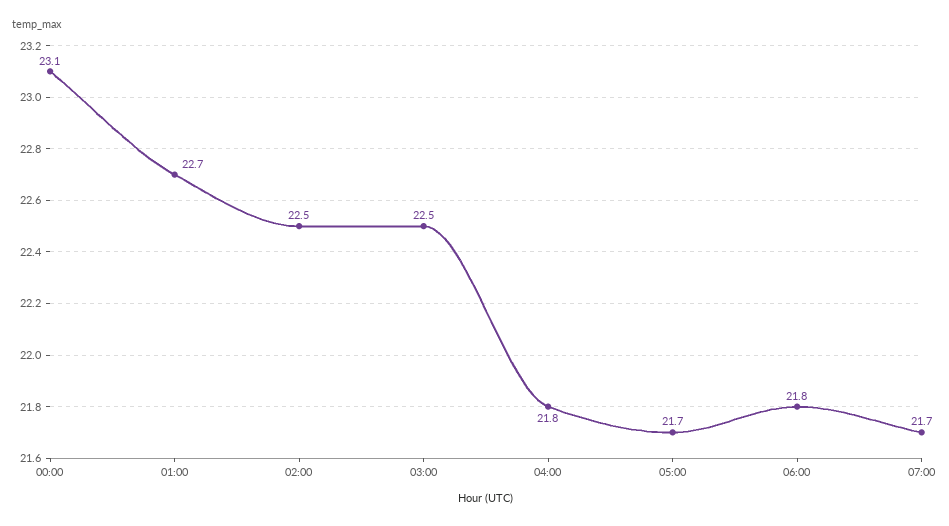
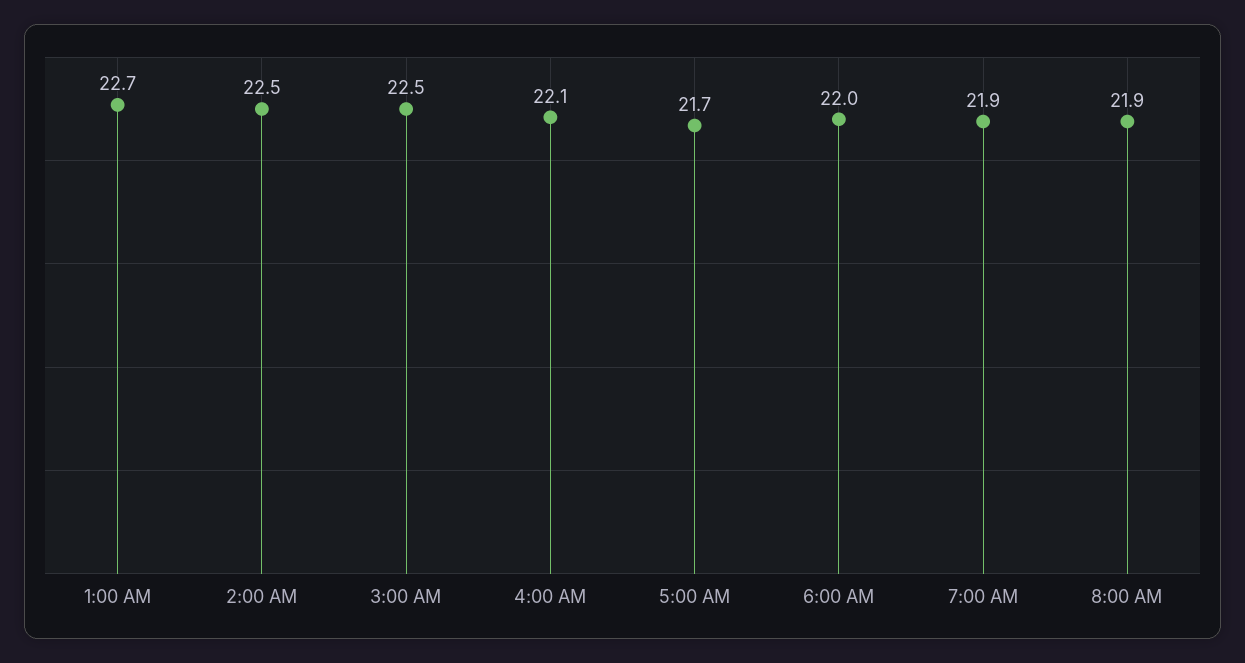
00:00: 23.1 -> none
04:00: 21.8 -> 22.1
06:00: 21.8 -> 22
07:00: 21.7 -> 21.9
8:00 AM: none -> 21.9

